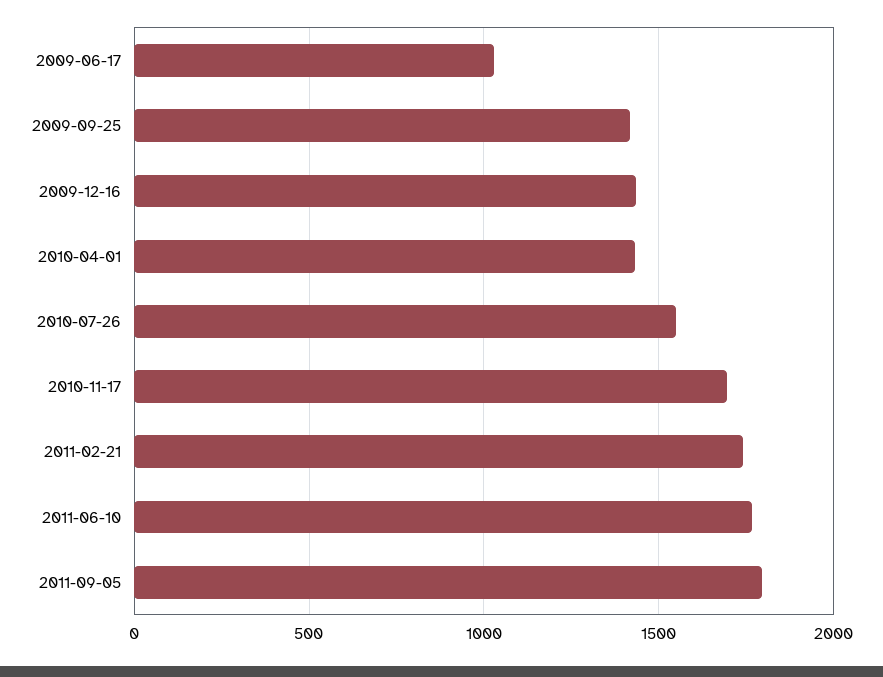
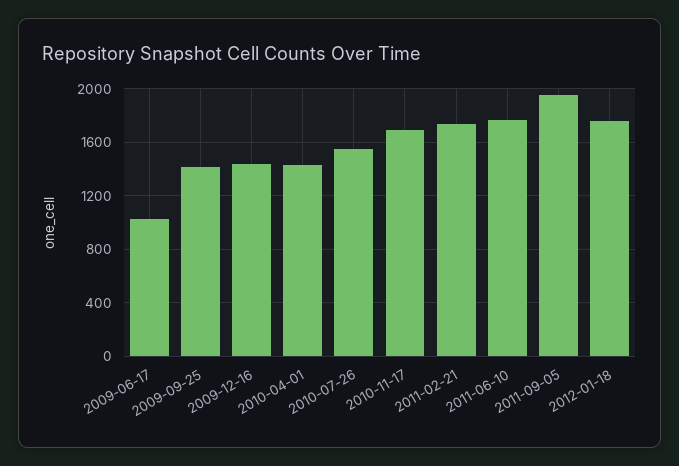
2011-09-05: 1800 -> 1950
2012-01-18: none -> 1750

